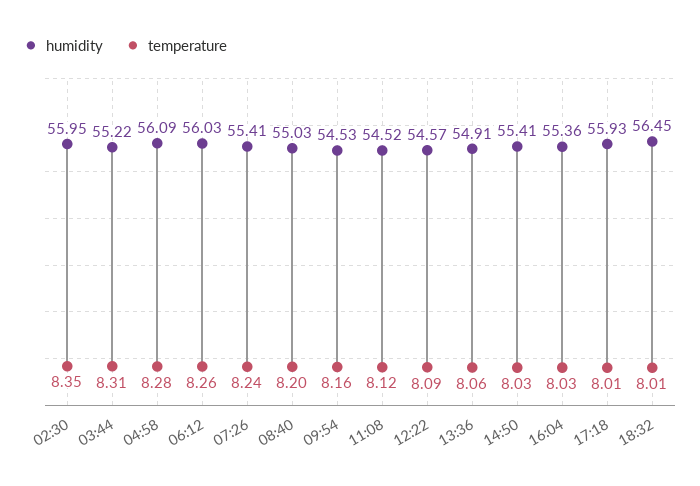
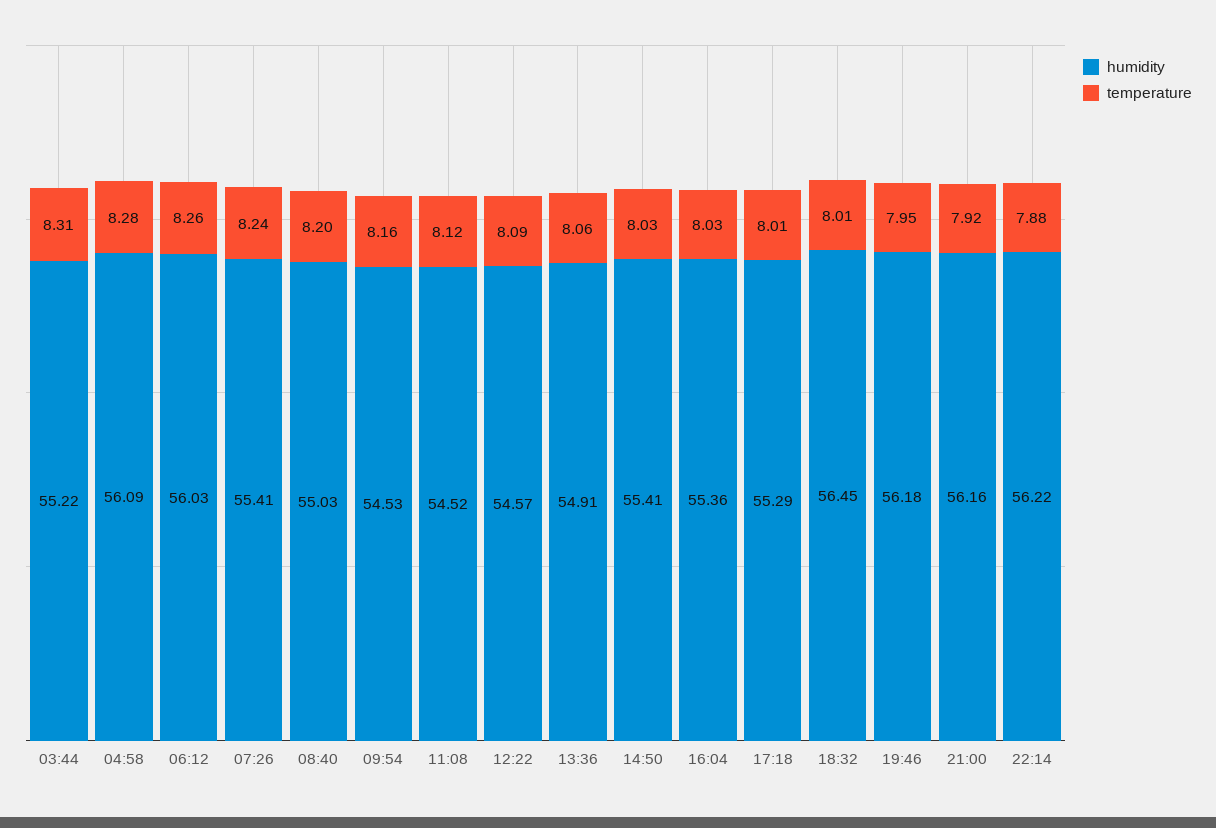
humidity, 02:30: 55.95 -> none
temperature, 02:30: 8.35 -> none
humidity, 17:18: 55.93 -> 55.29
humidity, 19:46: none -> 56.18
temperature, 19:46: none -> 7.95
humidity, 21:00: none -> 56.16
temperature, 21:00: none -> 7.92
humidity, 22:14: none -> 56.22
temperature, 22:14: none -> 7.88

